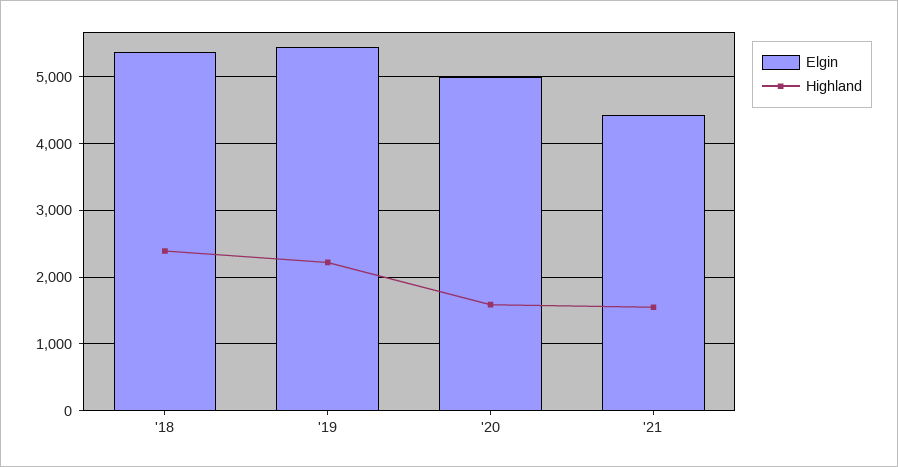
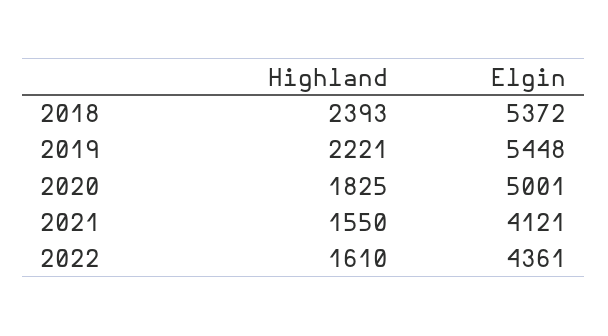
Highland, '20: 1600 -> 1825
Elgin, '21: 4400 -> 4121
Highland, 2022: none -> 1610
Elgin, 2022: none -> 4361

